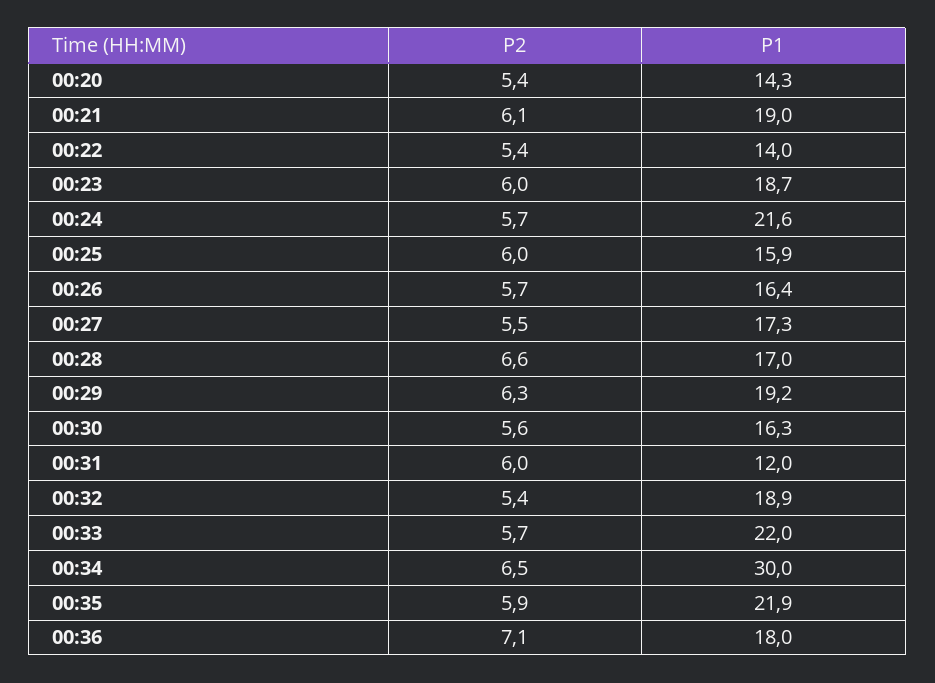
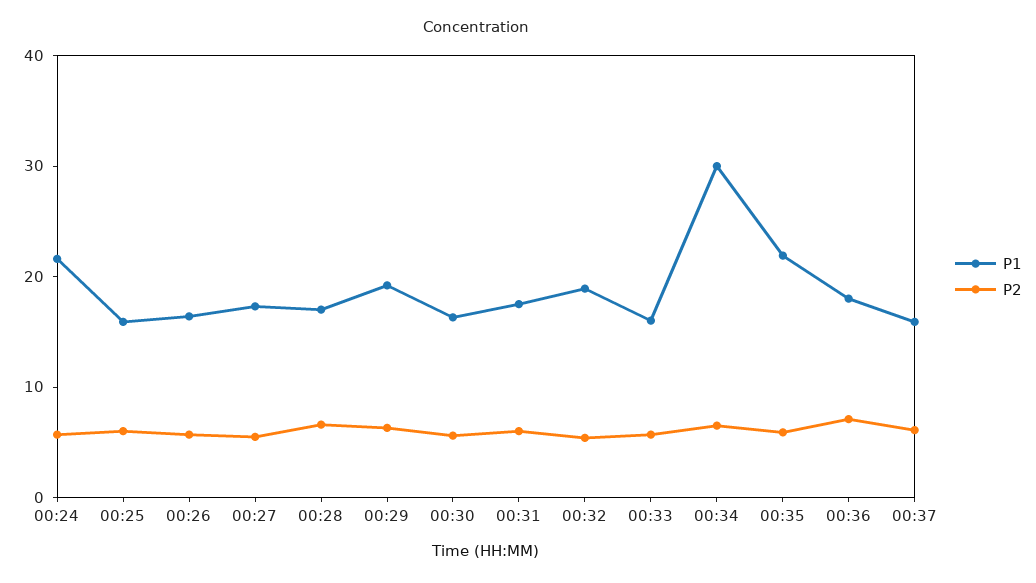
P2, 00:20: 5.4 -> none
P1, 00:20: 14.3 -> none
P2, 00:21: 6.1 -> none
P1, 00:21: 19 -> none
P2, 00:22: 5.4 -> none
P1, 00:22: 14 -> none
P2, 00:23: 6 -> none
P1, 00:23: 18.7 -> none
P1, 00:31: 12 -> 18
P1, 00:33: 22 -> 16
P1, 00:37: none -> 16
P2, 00:37: none -> 6

